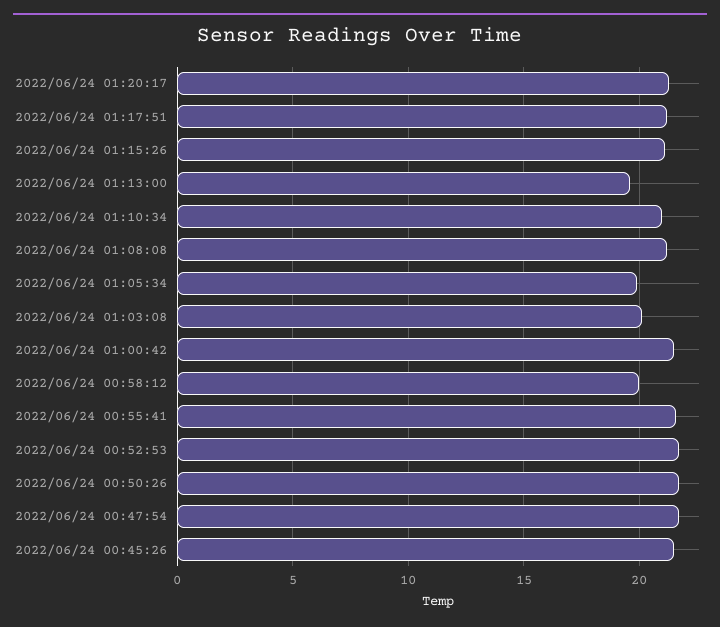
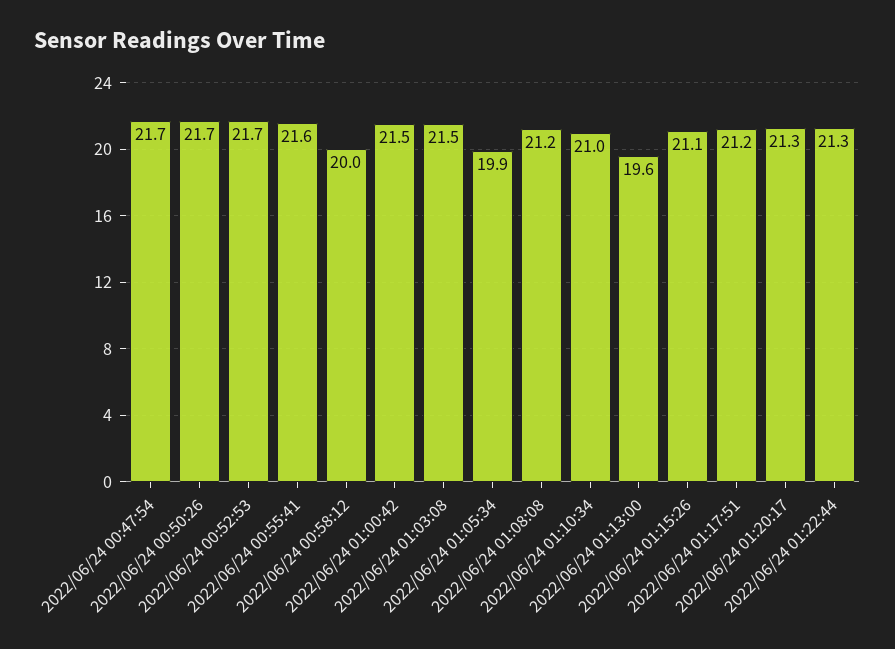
2022/06/24 01:03:08: 20 -> 21.5
2022/06/24 00:45:26: 21.5 -> none
2022/06/24 01:22:44: none -> 21.3

